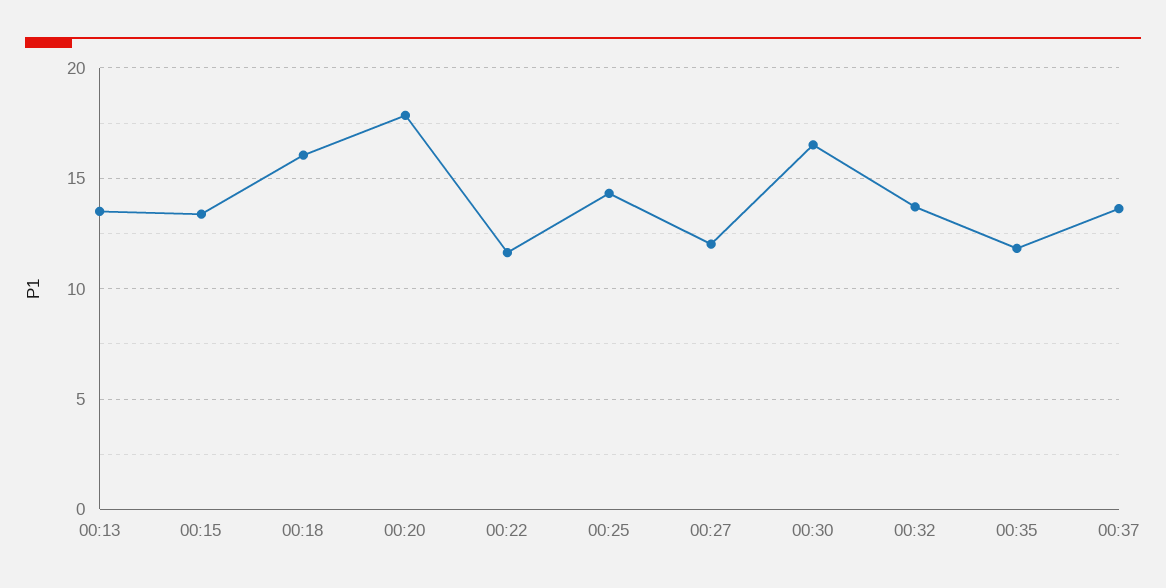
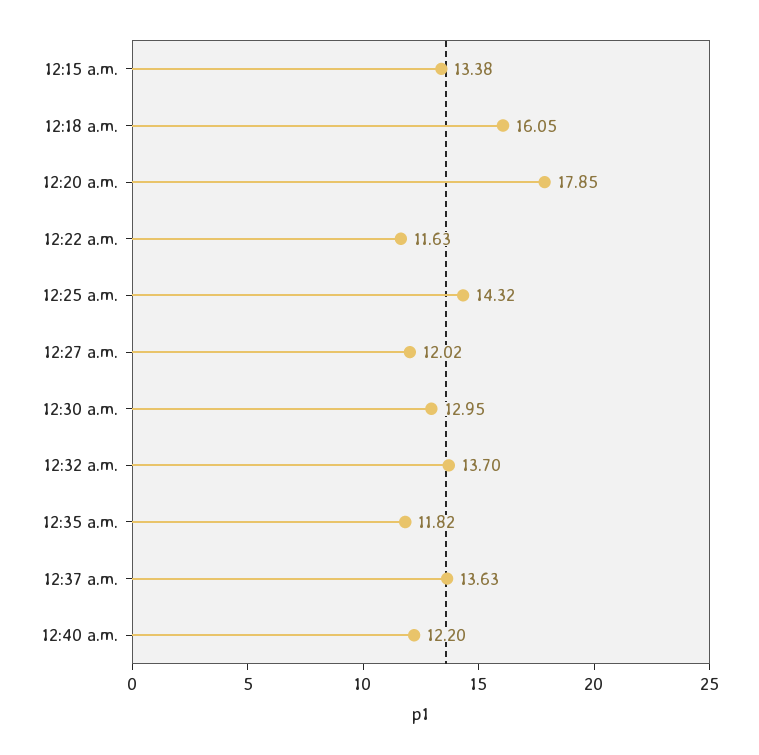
00:13: 13.5 -> none
00:30: 16.5 -> 12.95
12:40 a.m.: none -> 12.2

